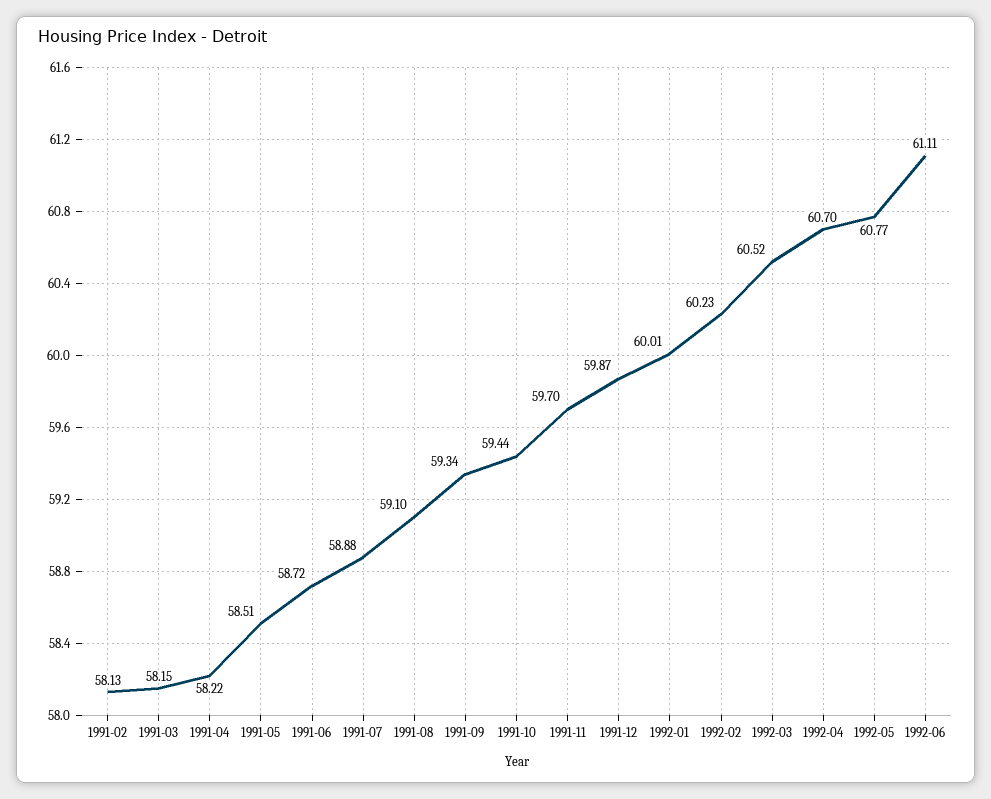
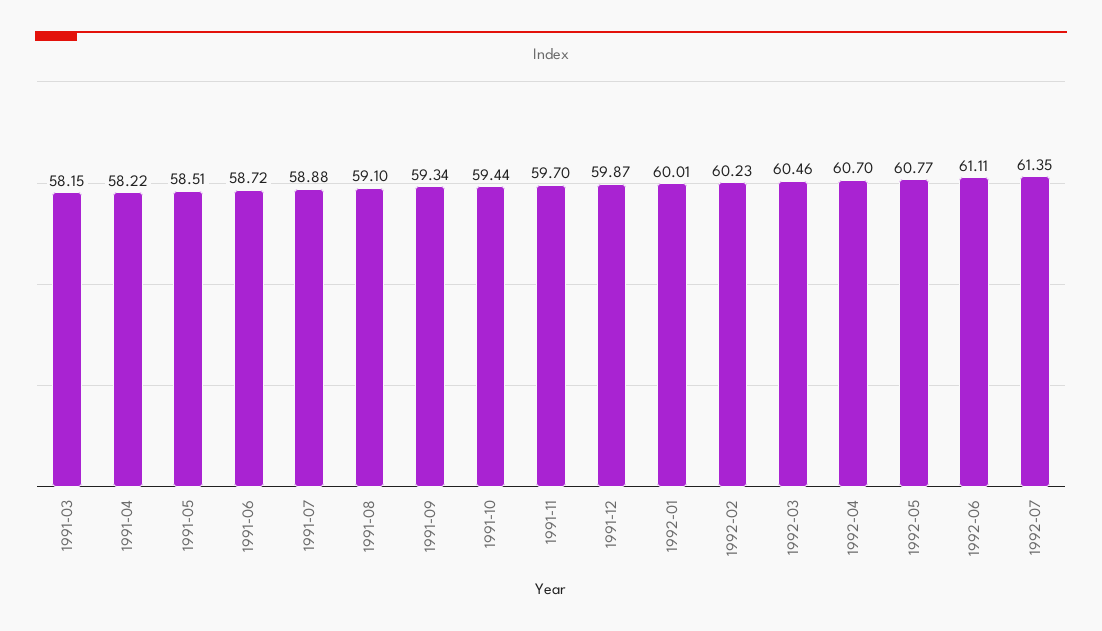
1991-02: 58.13 -> none
1992-03: 60.52 -> 60.46
1992-07: none -> 61.35

